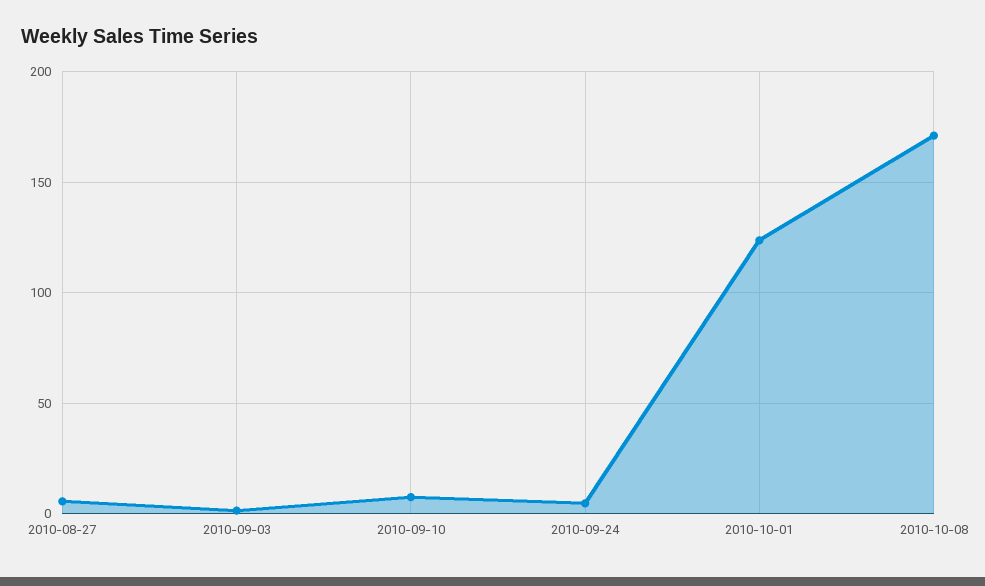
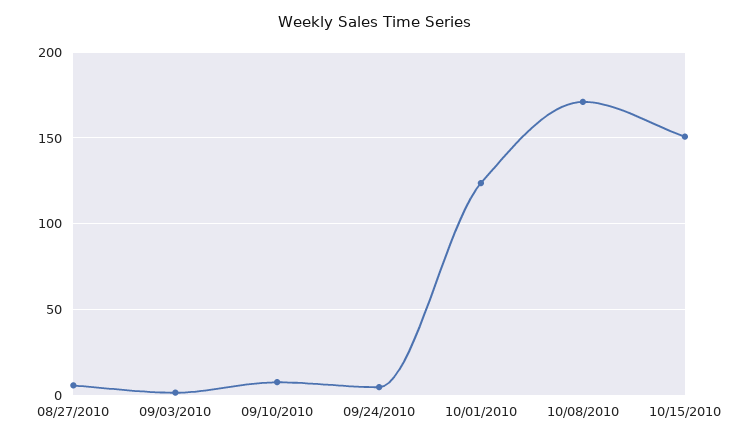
10/15/2010: none -> 150

